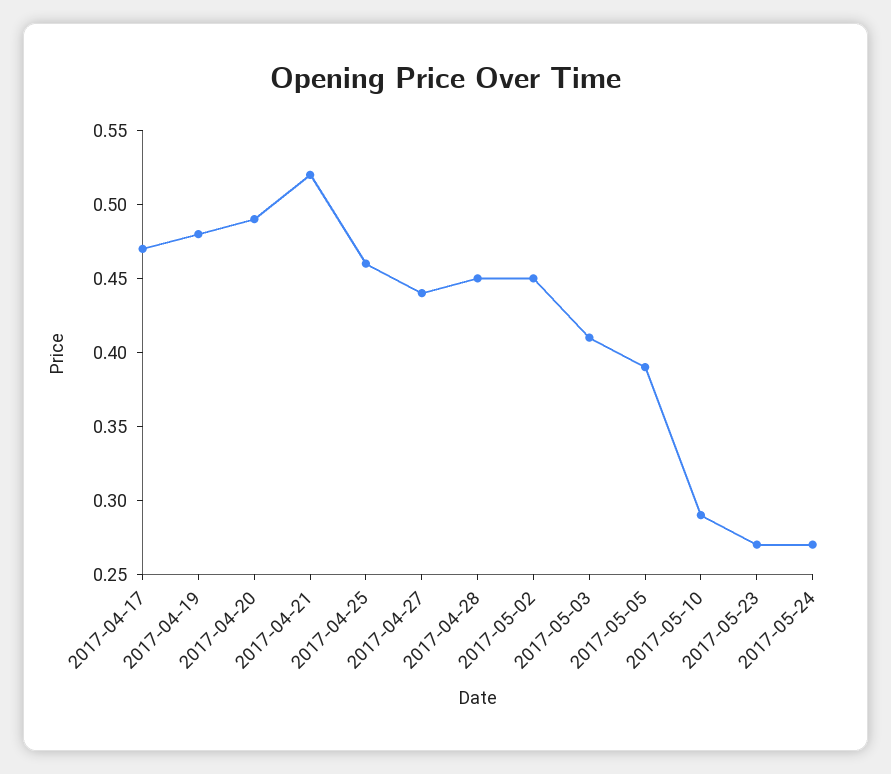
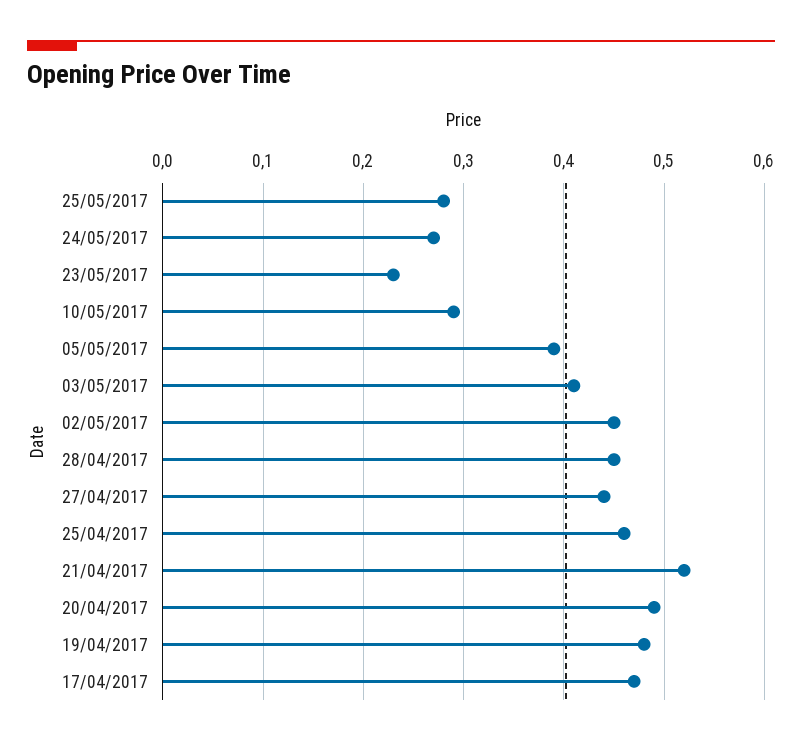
2017-05-23: 0.27 -> 0.23
25/05/2017: none -> 0.28

